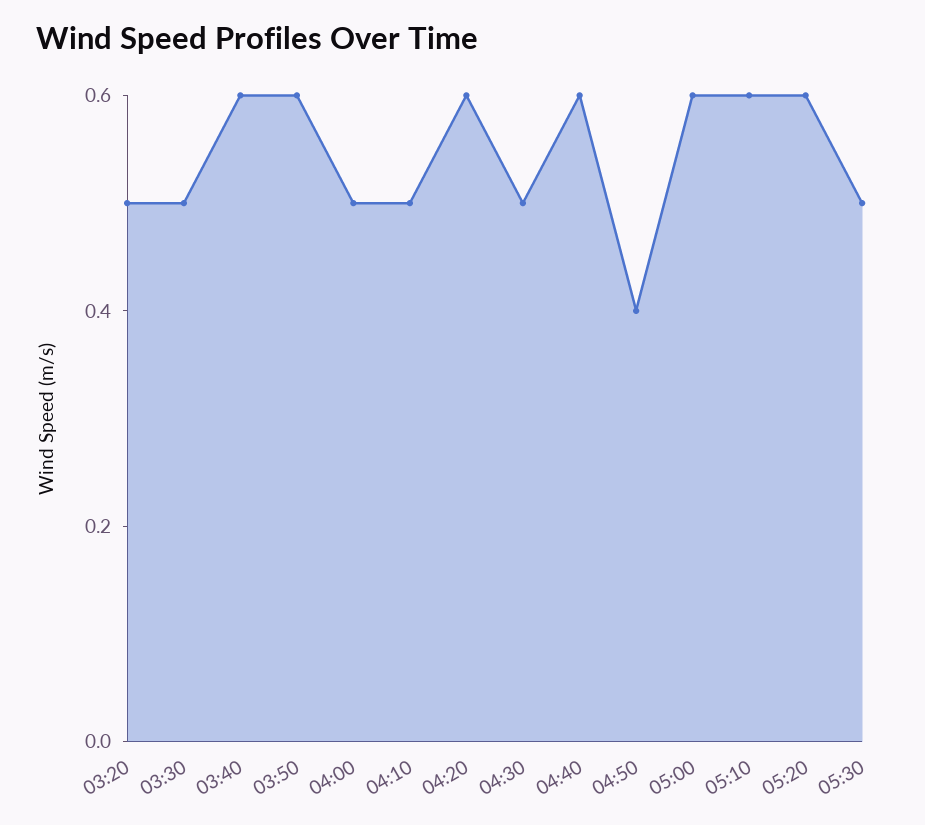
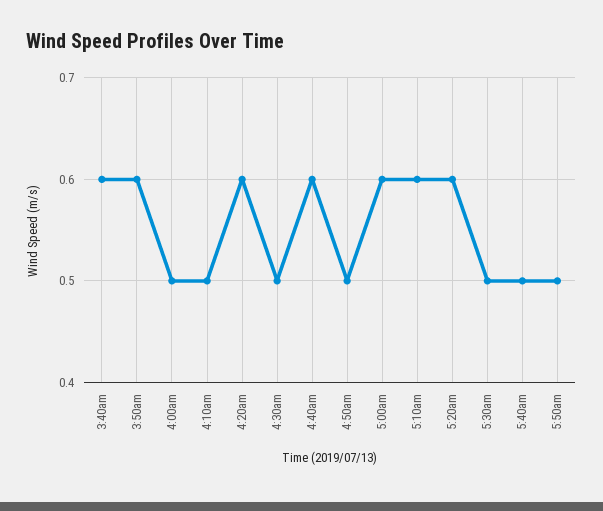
03:20: 0.5 -> none
03:30: 0.5 -> none
04:50: 0.4 -> 0.5
5:40am: none -> 0.5
5:50am: none -> 0.5

